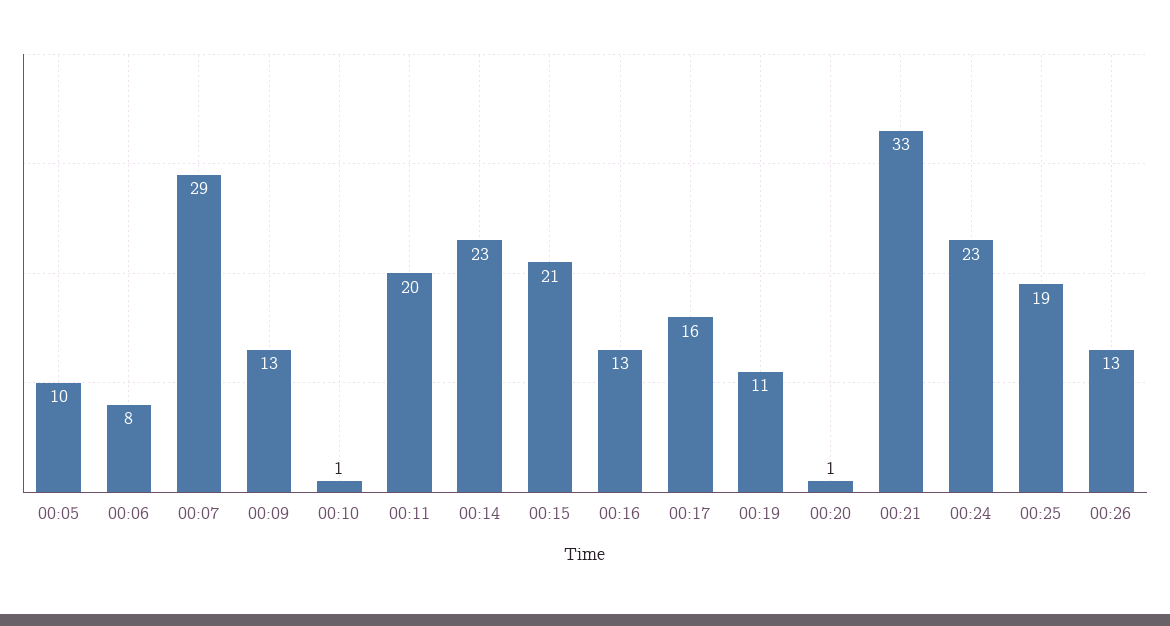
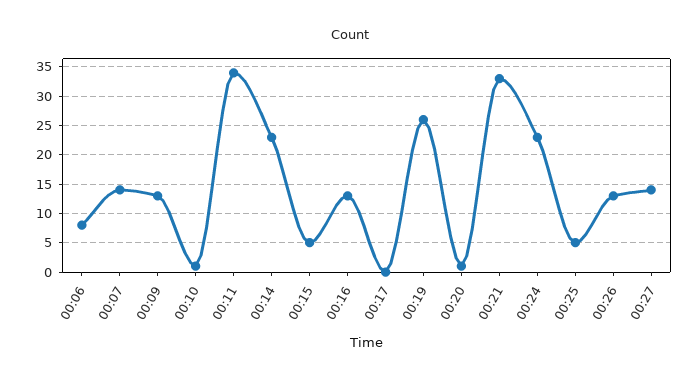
00:05: 10 -> none
00:07: 29 -> 15
00:11: 20 -> 35
00:15: 21 -> 5
00:17: 16 -> 0
00:19: 11 -> 25
00:25: 19 -> 5
00:27: none -> 15

